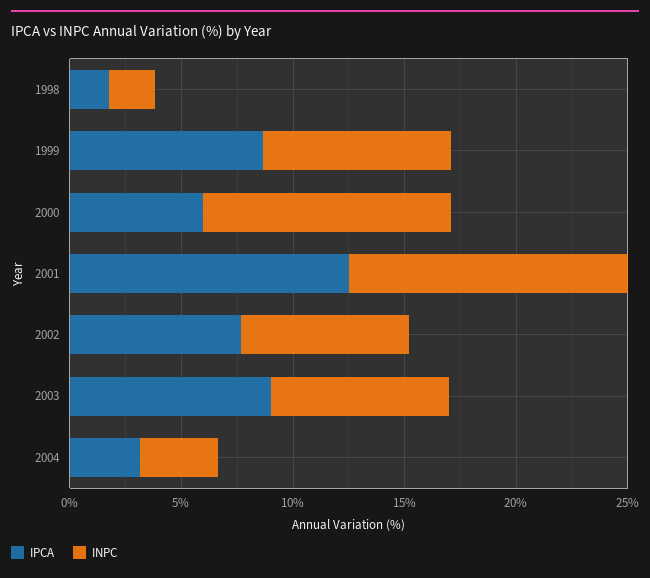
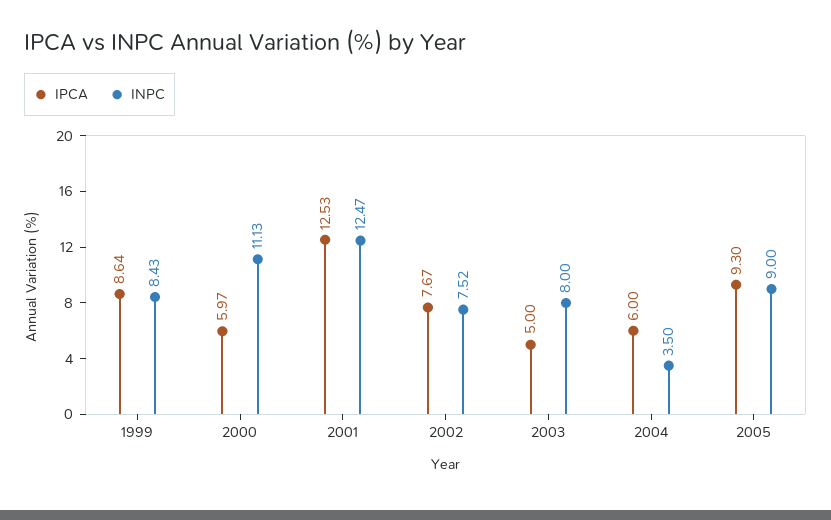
IPCA, 1998: 2 -> none
INPC, 1998: 2 -> none
IPCA, 2003: 9 -> 5
IPCA, 2004: 3 -> 6
IPCA, 2005: none -> 9.3
INPC, 2005: none -> 9

